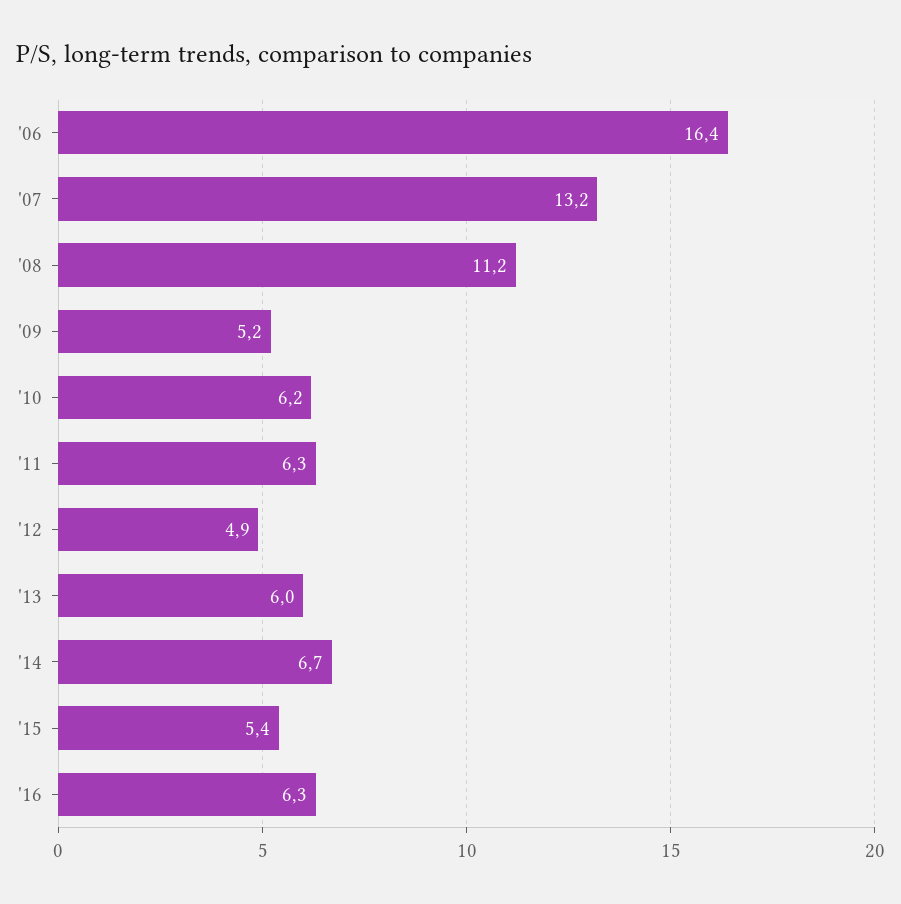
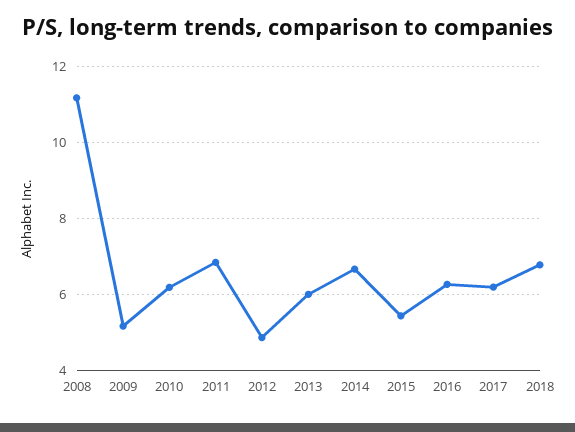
'06: 16.4 -> none
'07: 13.2 -> none
'11: 6.3 -> 6.8
2017: none -> 6.2
2018: none -> 6.8

